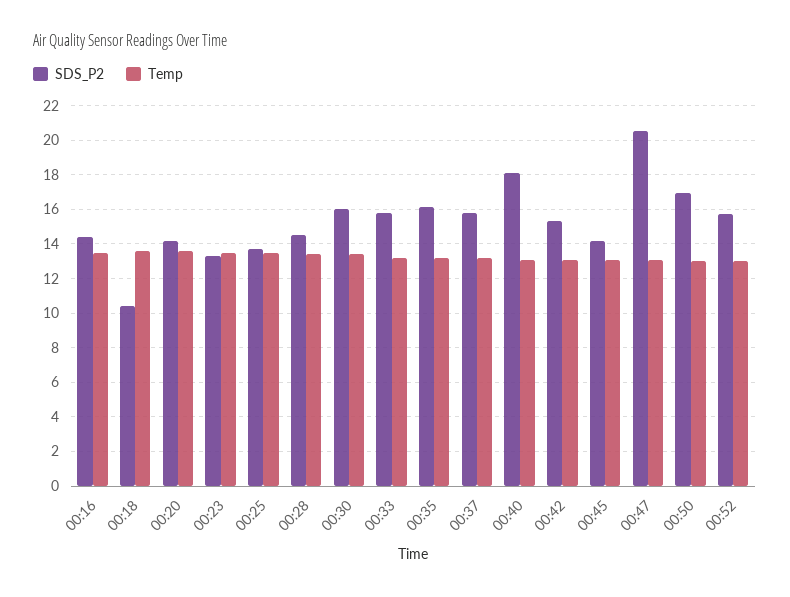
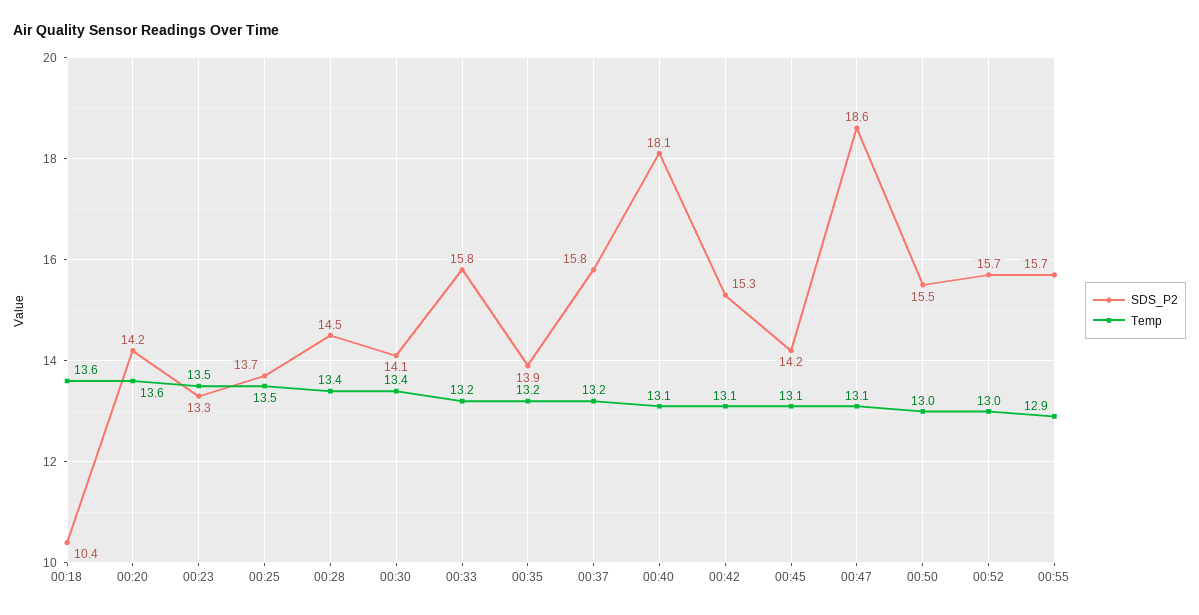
SDS_P2, 00:16: 14.5 -> none
Temp, 00:16: 13.5 -> none
SDS_P2, 00:30: 16 -> 14.1
SDS_P2, 00:35: 16 -> 13.9
SDS_P2, 00:47: 20.5 -> 18.6
SDS_P2, 00:50: 17 -> 15.5
SDS_P2, 00:55: none -> 15.7
Temp, 00:55: none -> 12.9

